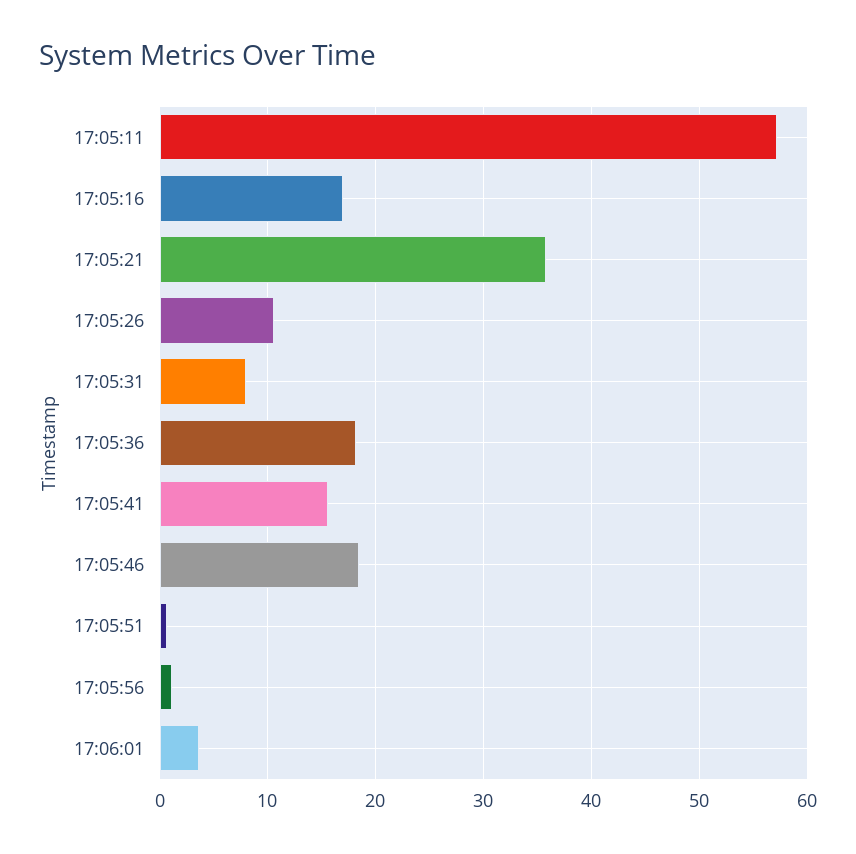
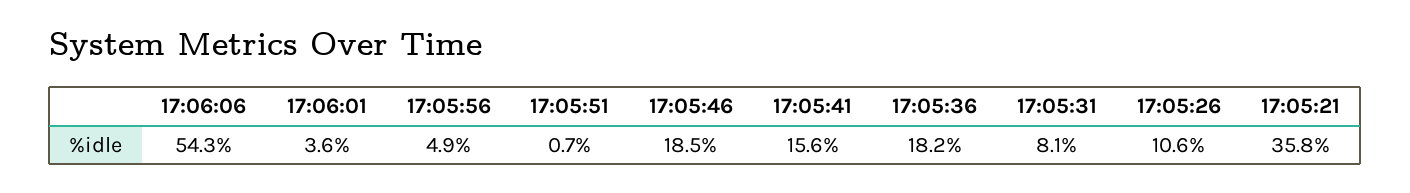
17:05:11: 57 -> none
17:05:16: 17 -> none
17:05:56: 1 -> 4.9
17:06:06: none -> 54.3

